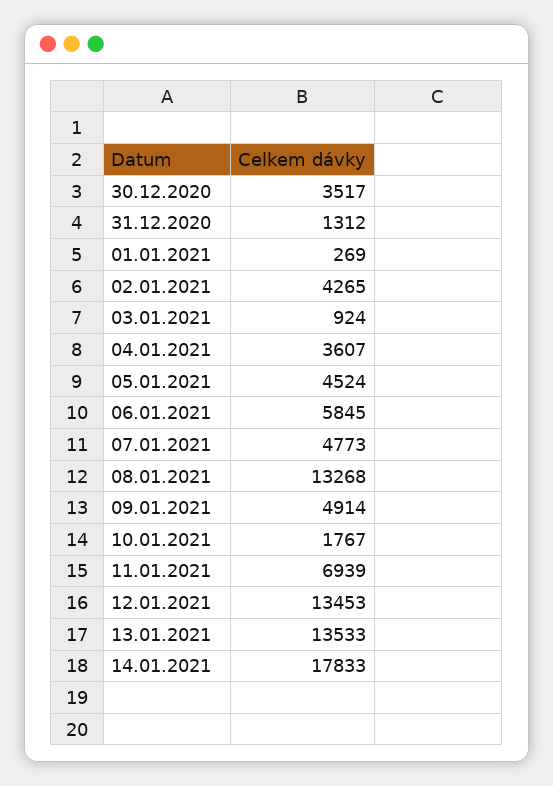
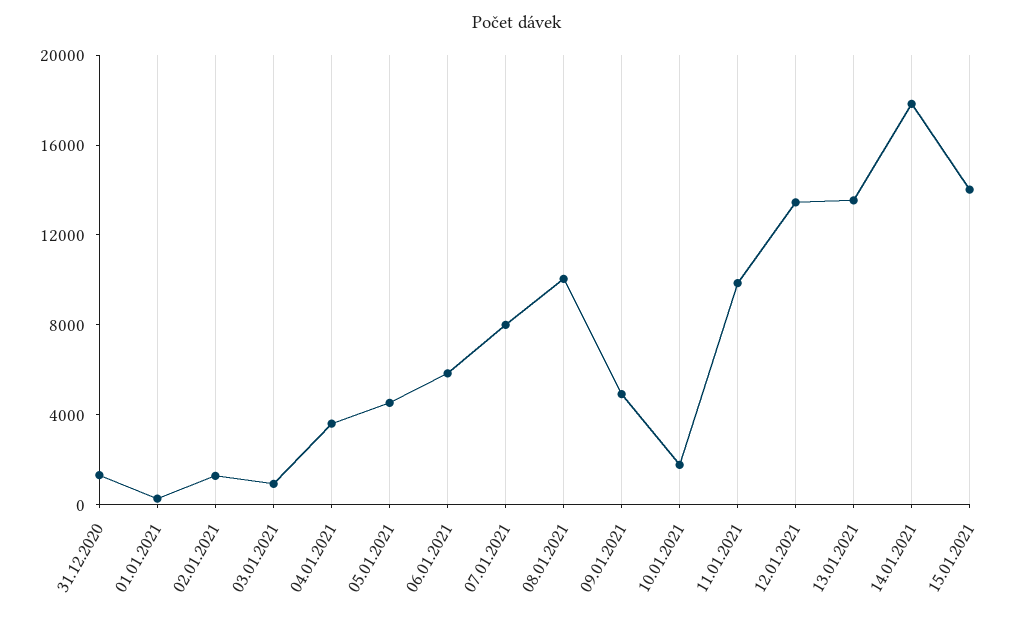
30.12.2020: 3517 -> none
02.01.2021: 4265 -> 1000
07.01.2021: 4773 -> 8000
08.01.2021: 13268 -> 10000
11.01.2021: 6939 -> 10000
15.01.2021: none -> 14000

